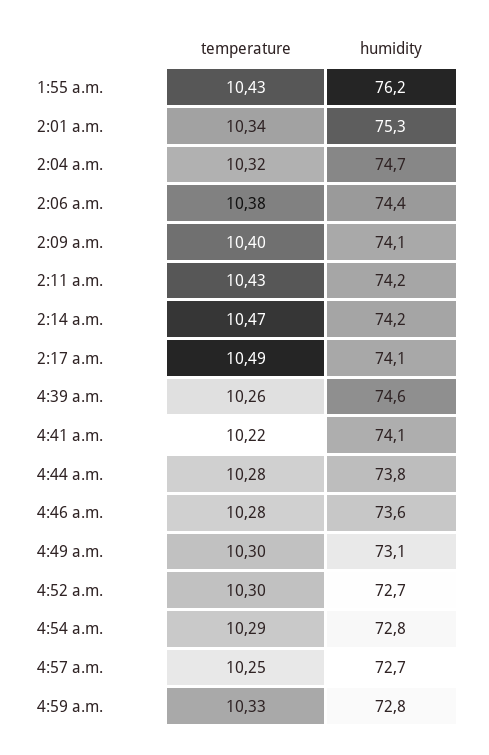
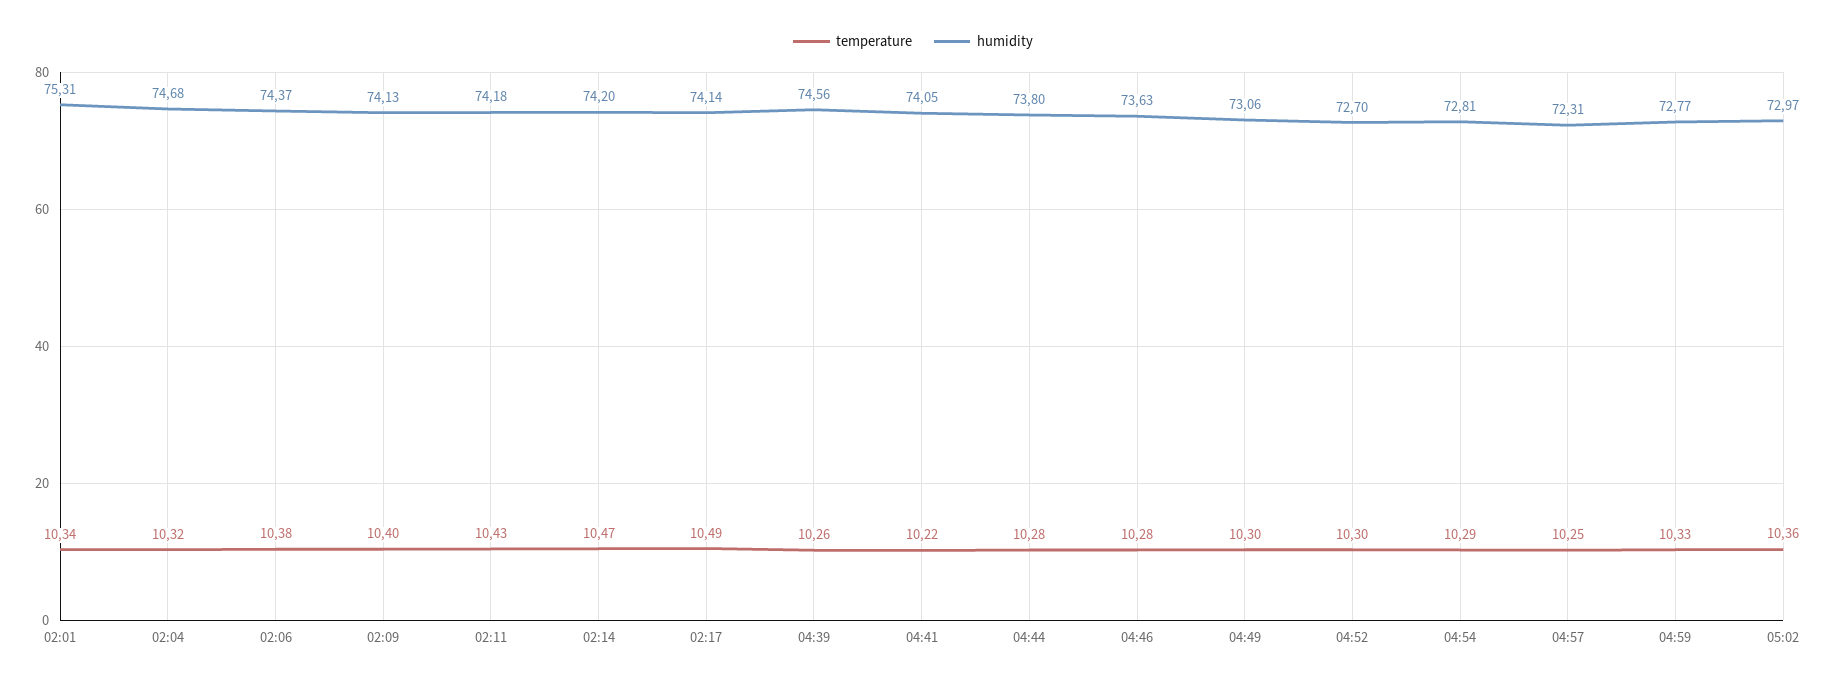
temperature, 1:55 a.m.: 10.43 -> none
humidity, 1:55 a.m.: 76.2 -> none
humidity, 4:57 a.m.: 72.7 -> 72.31
temperature, 05:02: none -> 10.36
humidity, 05:02: none -> 72.97

